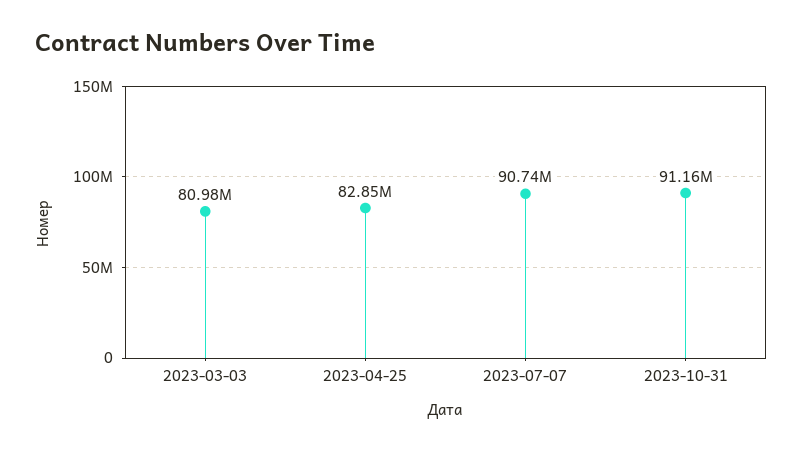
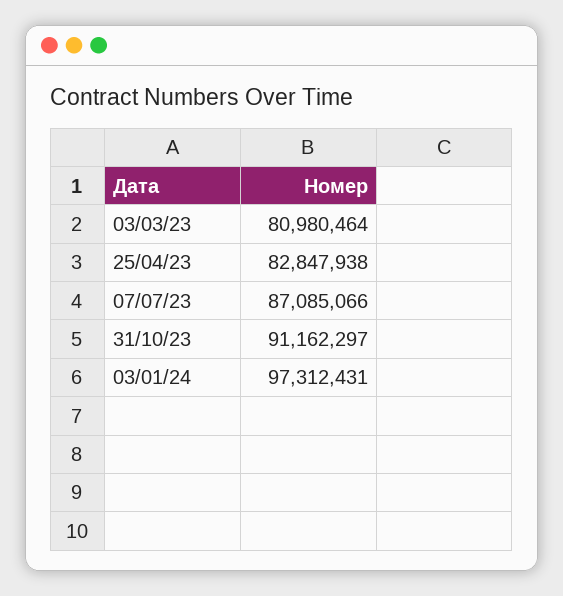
2023-07-07: 90740000 -> 87085066
03/01/24: none -> 97312431

